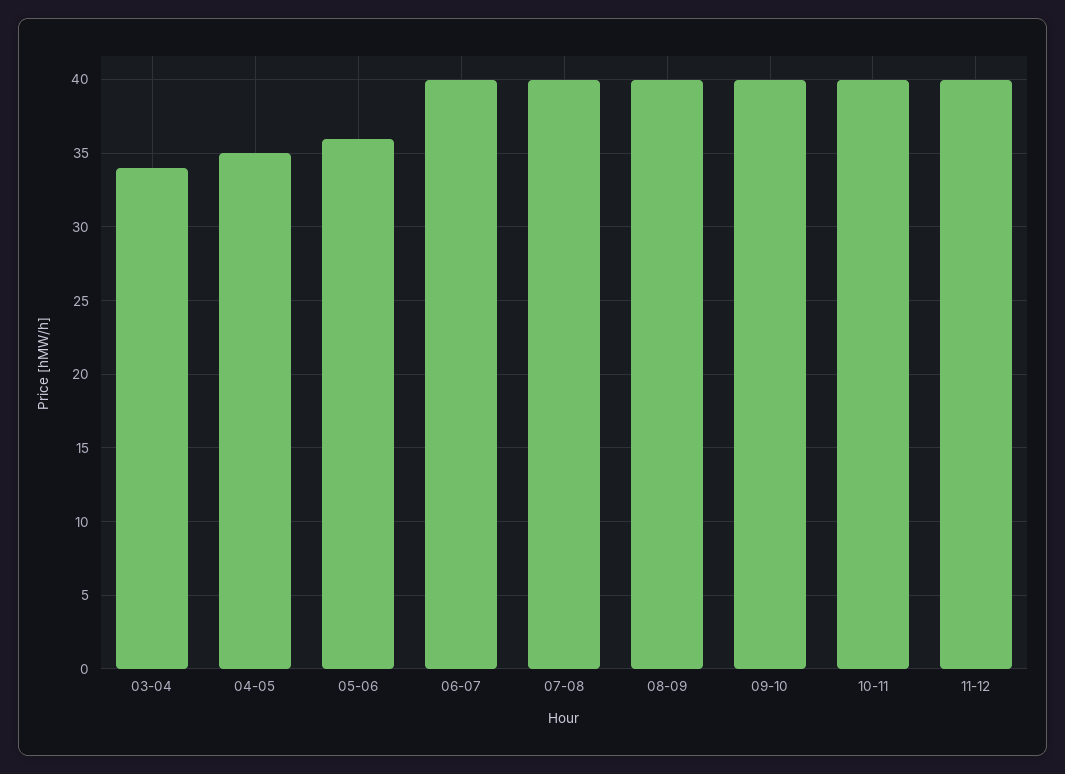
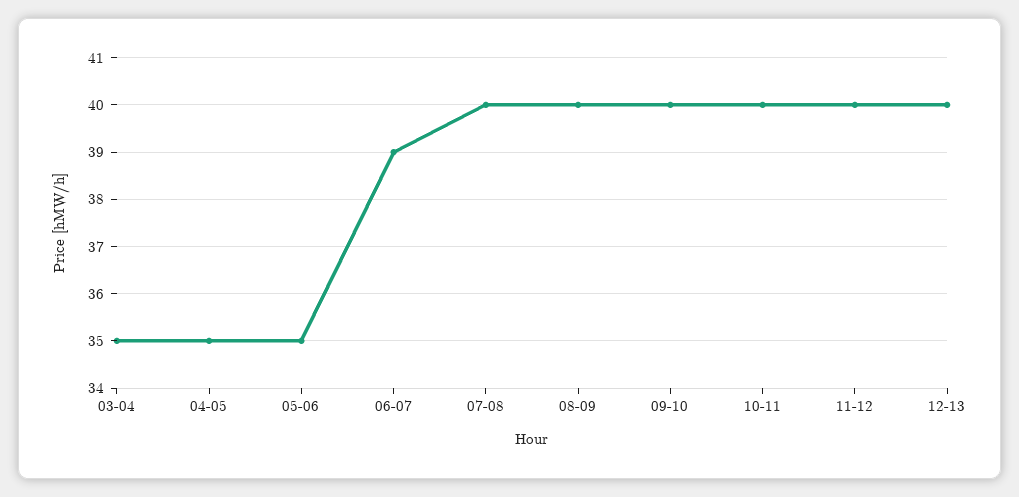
03-04: 34 -> 35
05-06: 36 -> 35
06-07: 40 -> 39
12-13: none -> 40

